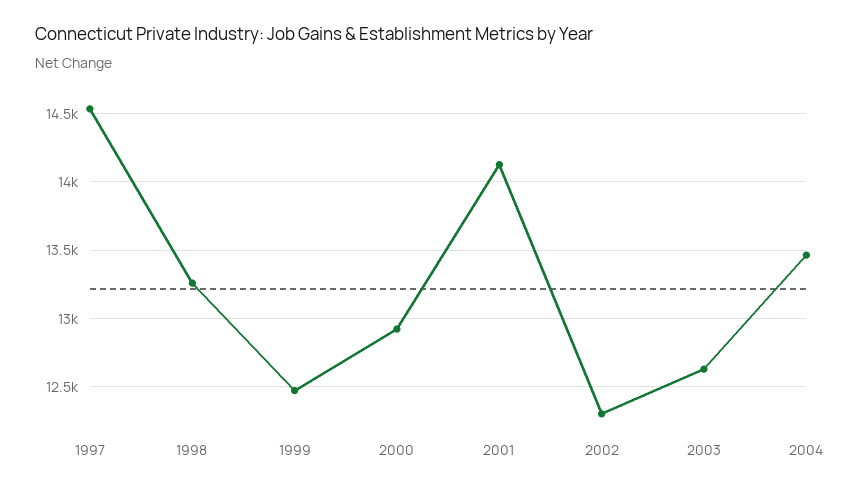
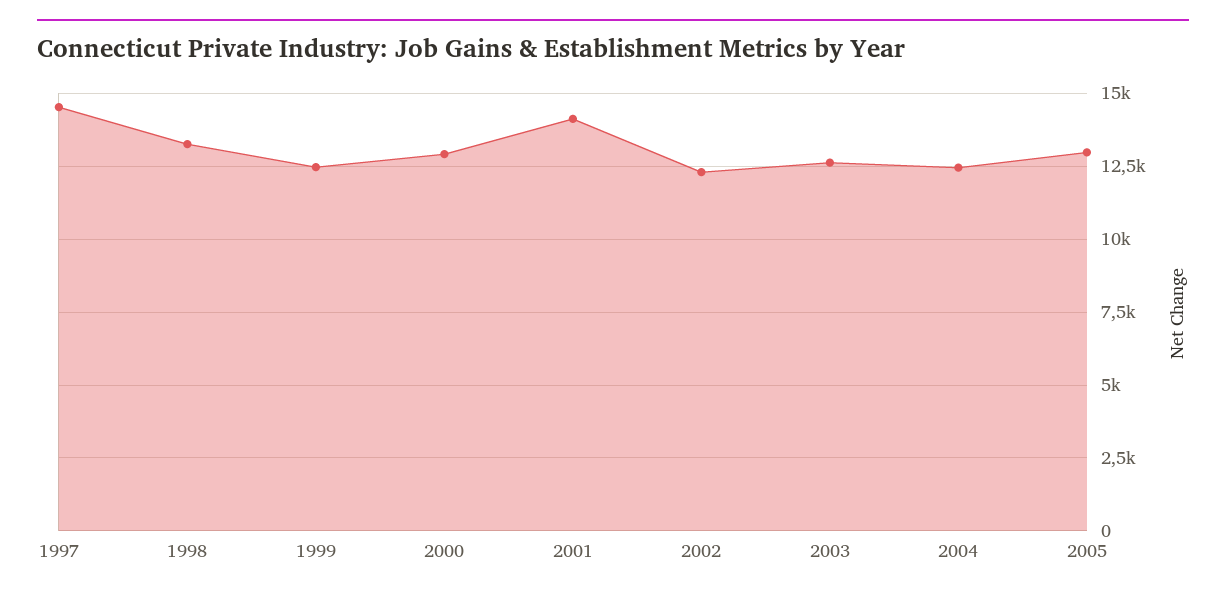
2004: 13450 -> 12500
2005: none -> 13000

